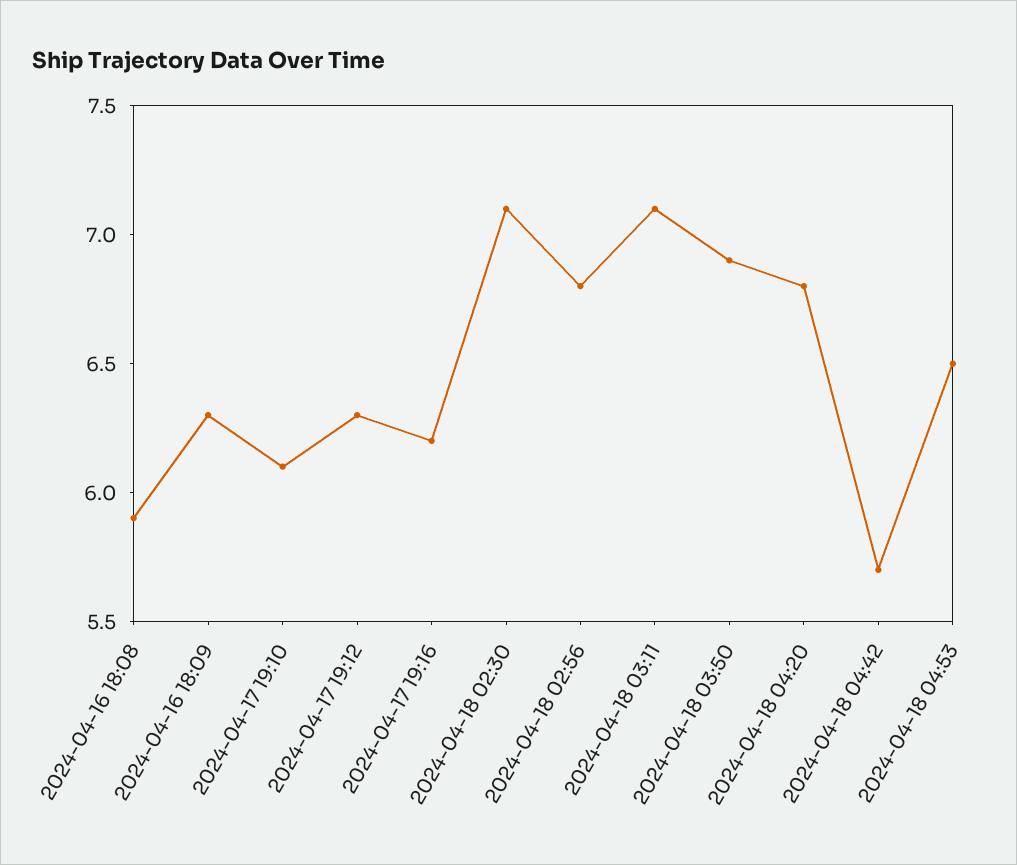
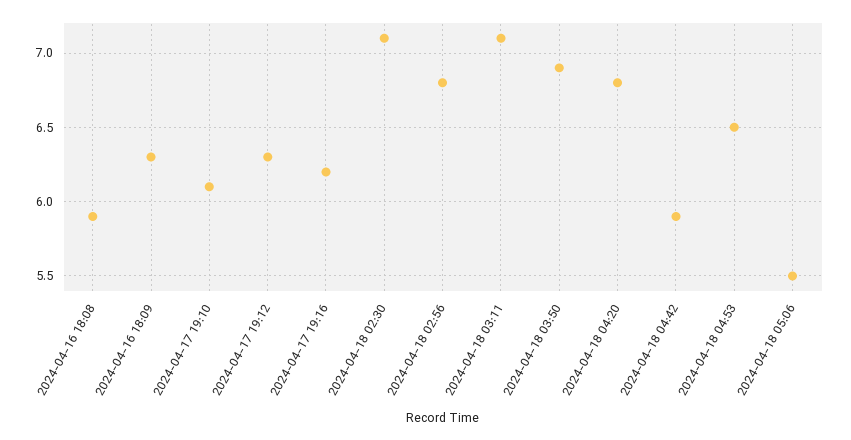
2024-04-18 04:42: 5.7 -> 5.9
2024-04-18 05:06: none -> 5.5

